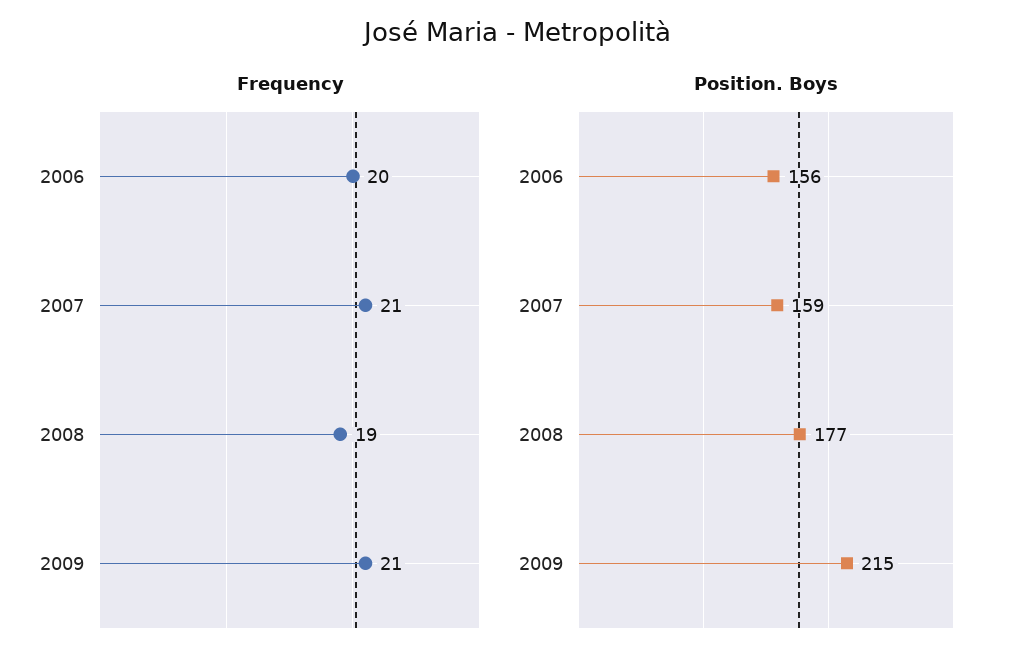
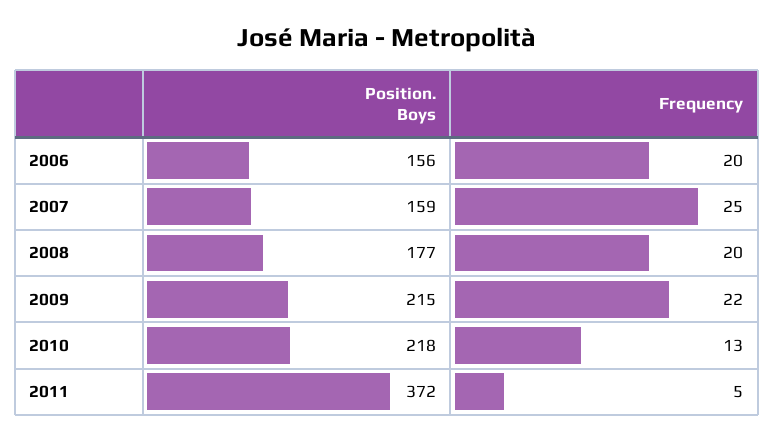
Frequency, 2007: 21 -> 25
Frequency, 2008: 19 -> 20
Frequency, 2009: 21 -> 22
Position. Boys, 2010: none -> 218
Frequency, 2010: none -> 13
Position. Boys, 2011: none -> 372
Frequency, 2011: none -> 5

